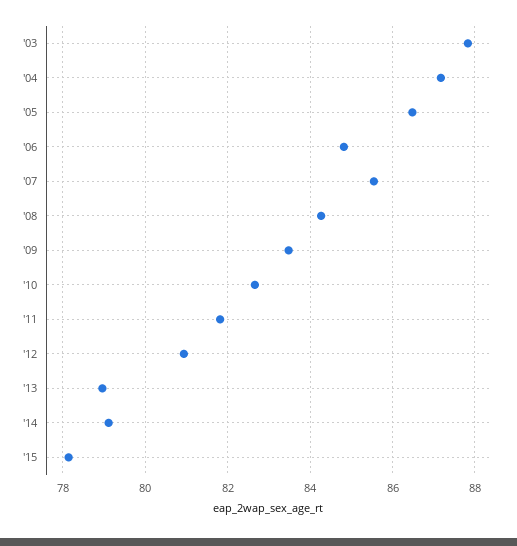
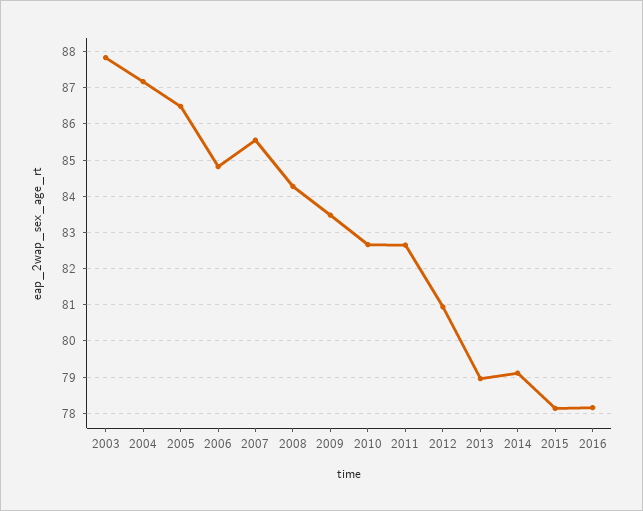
'11: 81.8 -> 82.6
2016: none -> 78.2

